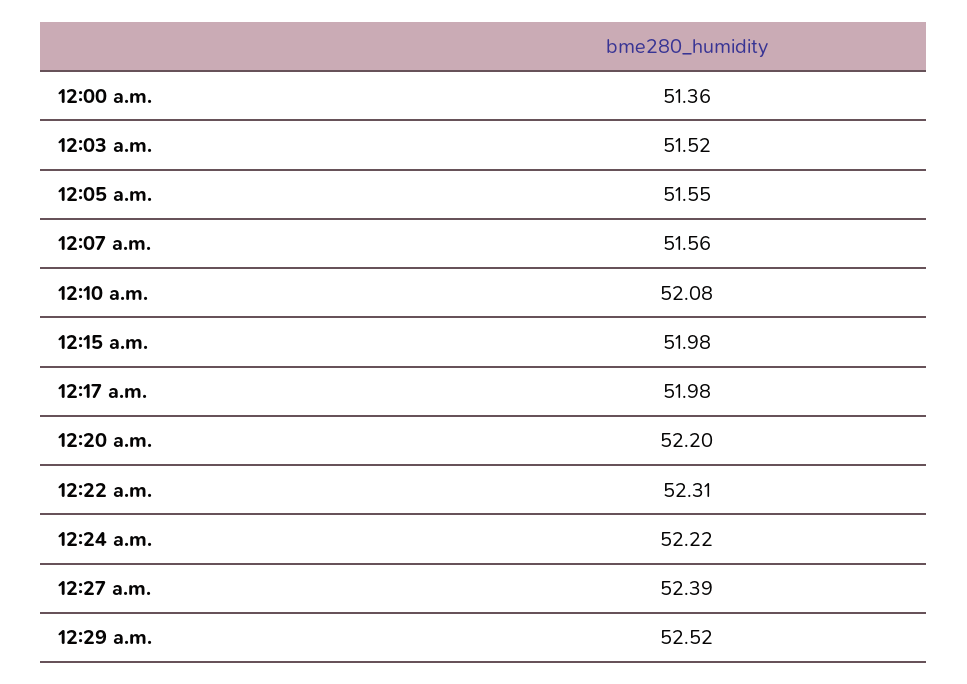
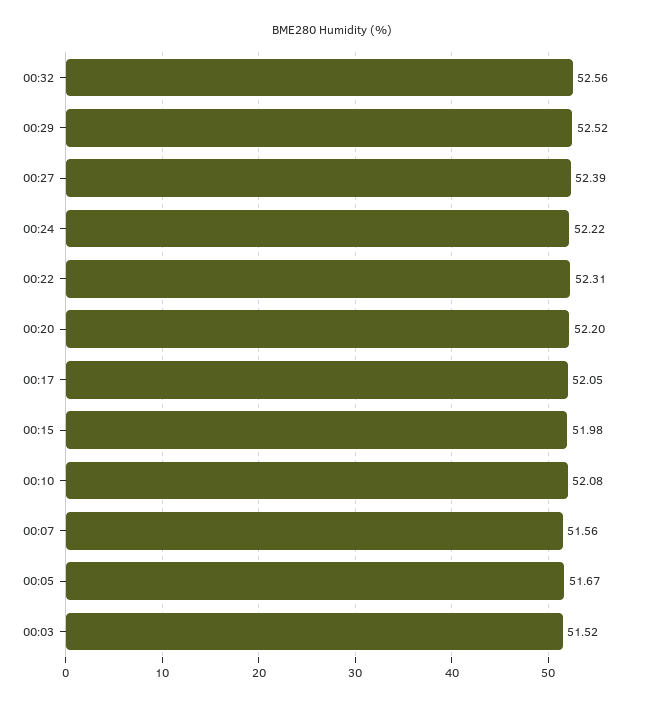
12:00 a.m.: 51.36 -> none
12:05 a.m.: 51.55 -> 51.67
12:17 a.m.: 51.98 -> 52.05
00:32: none -> 52.56

